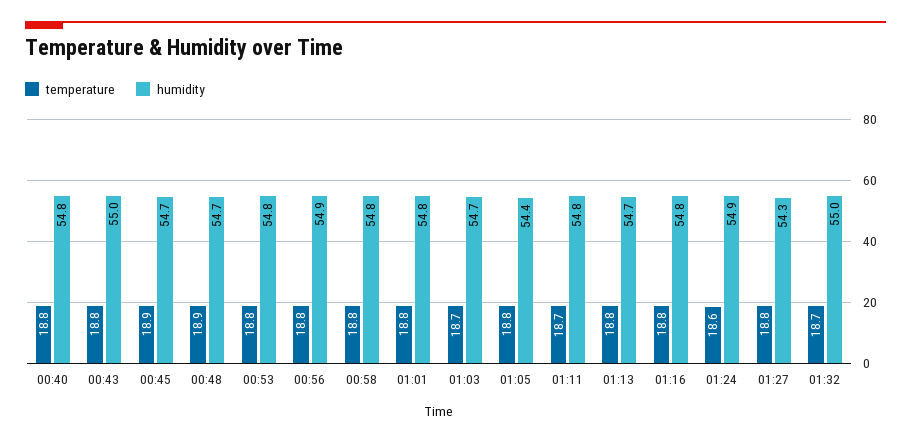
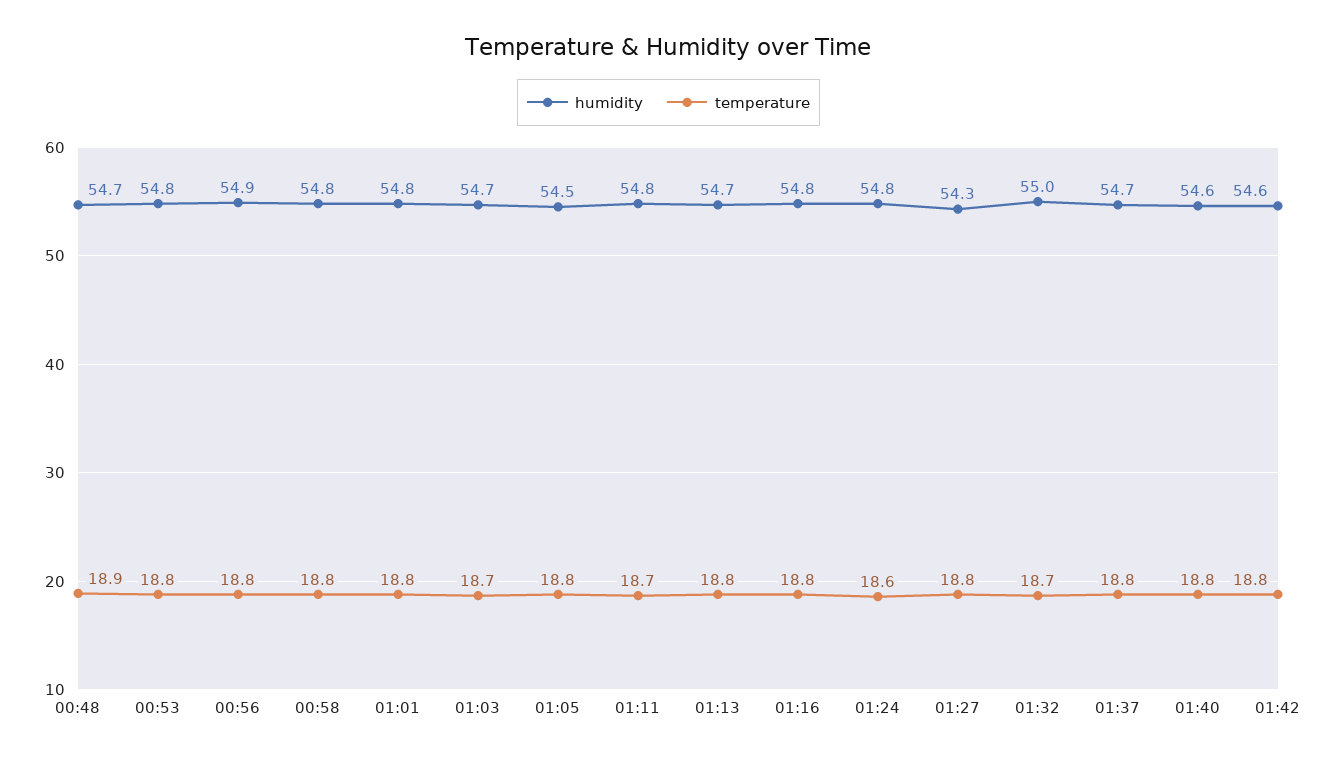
temperature, 00:40: 18.8 -> none
humidity, 00:40: 54.8 -> none
temperature, 00:43: 18.8 -> none
humidity, 00:43: 55 -> none
temperature, 00:45: 18.9 -> none
humidity, 00:45: 54.7 -> none
humidity, 01:05: 54.4 -> 54.5
humidity, 01:24: 54.9 -> 54.8
humidity, 01:37: none -> 54.7
temperature, 01:37: none -> 18.8
humidity, 01:40: none -> 54.6
temperature, 01:40: none -> 18.8
humidity, 01:42: none -> 54.6
temperature, 01:42: none -> 18.8

